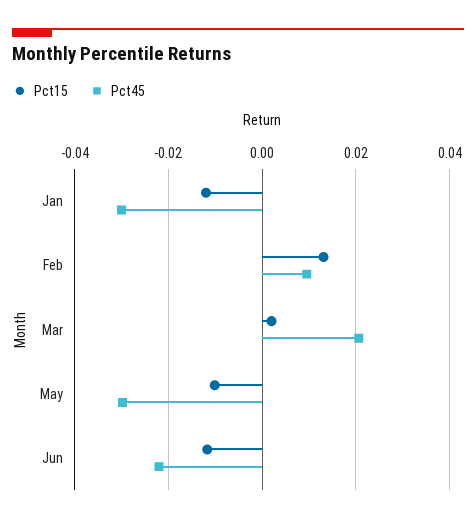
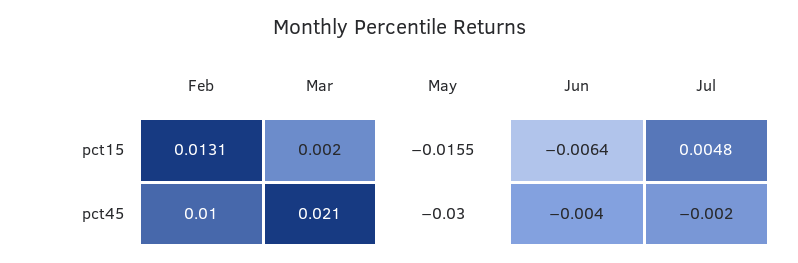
Pct15, Jan: -0.012 -> none
Pct45, Jan: -0.03 -> none
Pct15, May: -0.01 -> -0.0155
Pct15, Jun: -0.012 -> -0.0064
Pct45, Jun: -0.022 -> -0.004
Pct15, Jul: none -> 0.0048
Pct45, Jul: none -> -0.002

